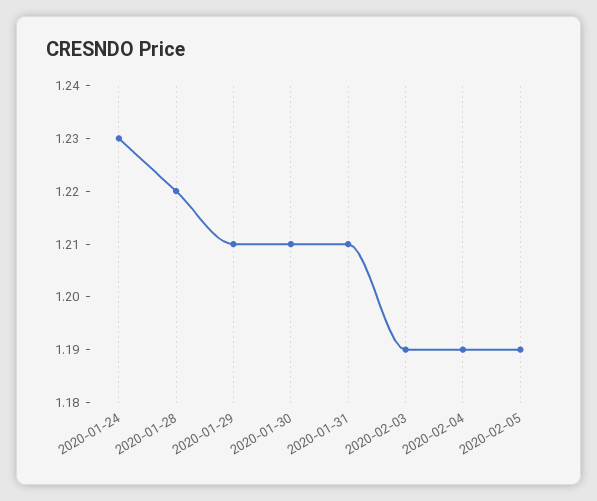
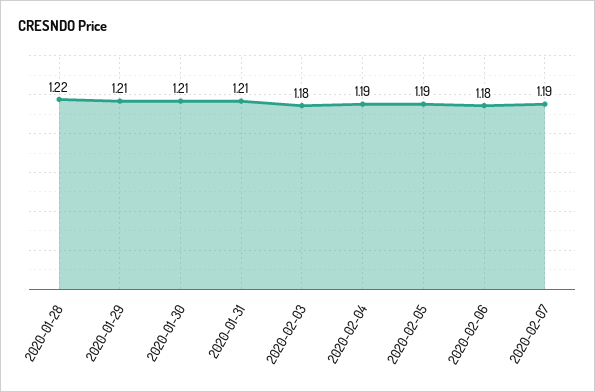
2020-01-24: 1.23 -> none
2020-02-03: 1.19 -> 1.18
2020-02-06: none -> 1.18
2020-02-07: none -> 1.19

